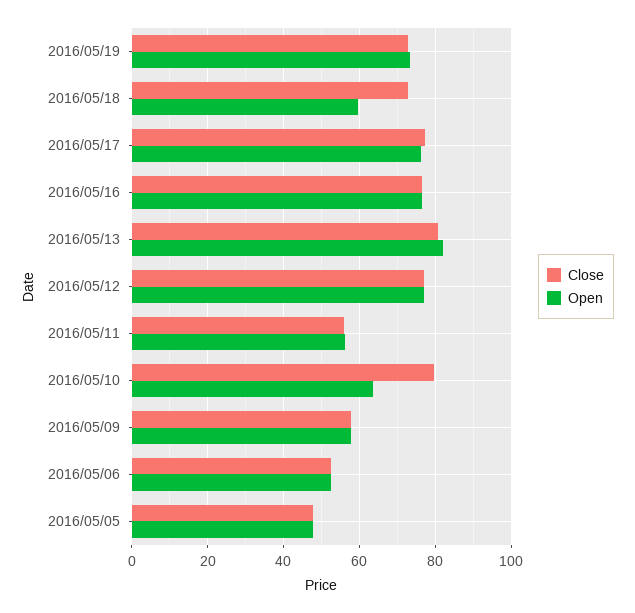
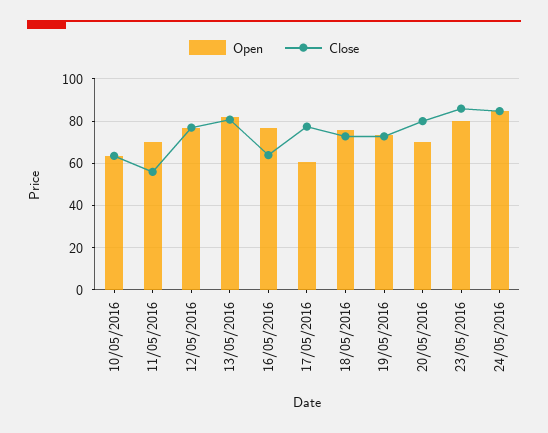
Open, 2016/05/18: 60 -> 75
Open, 2016/05/17: 76 -> 60
Close, 2016/05/16: 76 -> 65
Open, 2016/05/11: 56 -> 70
Close, 2016/05/10: 80 -> 65
Close, 2016/05/09: 58 -> none
Open, 2016/05/09: 58 -> none
Close, 2016/05/06: 52 -> none
Open, 2016/05/06: 52 -> none
Close, 2016/05/05: 48 -> none
Open, 2016/05/05: 48 -> none
Open, 20/05/2016: none -> 70
Close, 20/05/2016: none -> 80
Open, 23/05/2016: none -> 80
Close, 23/05/2016: none -> 85
Open, 24/05/2016: none -> 85
Close, 24/05/2016: none -> 85

